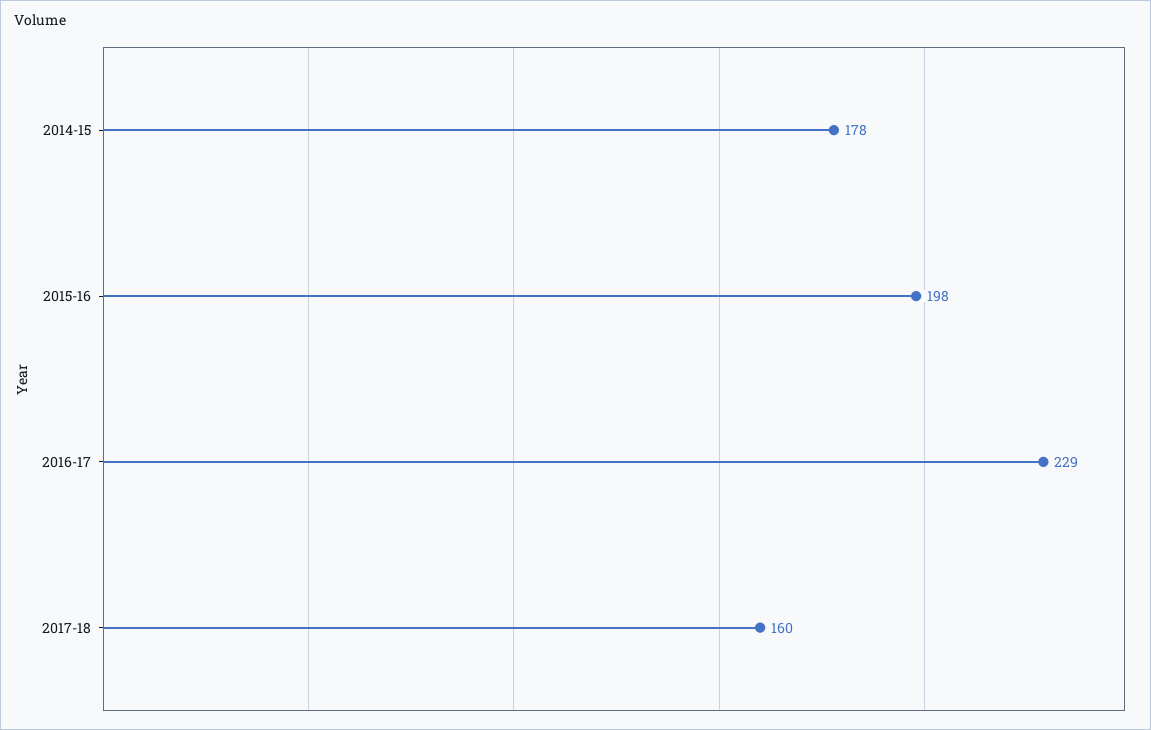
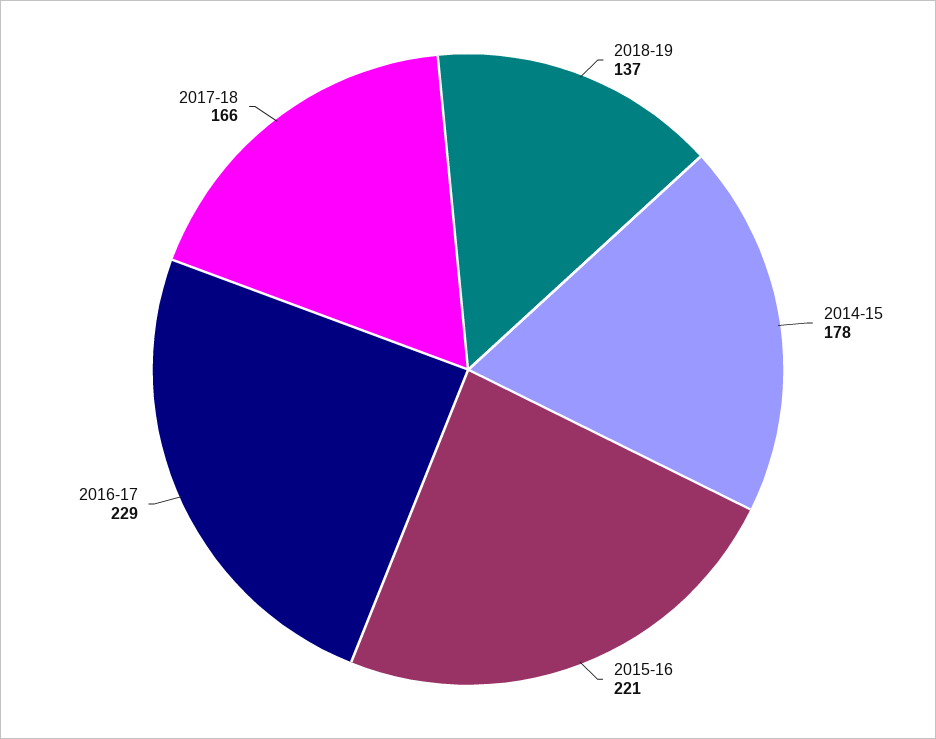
2015-16: 198 -> 221
2017-18: 160 -> 166
2018-19: none -> 137

